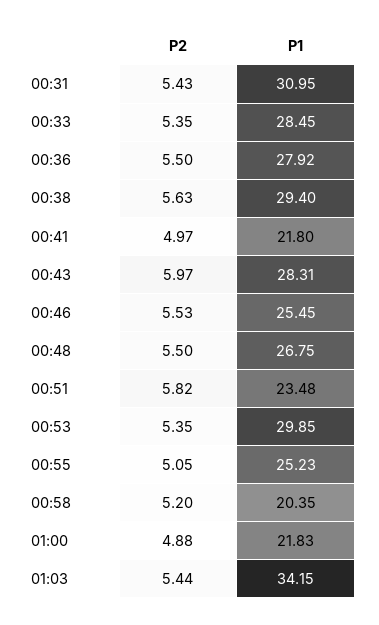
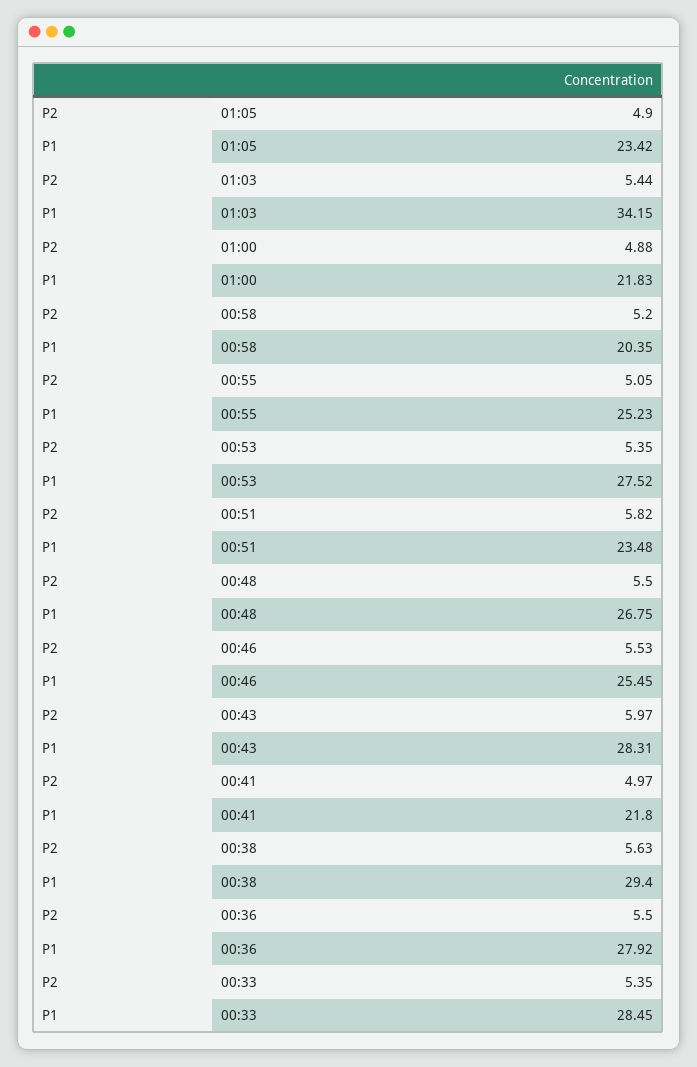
P2, 00:31: 5.43 -> none
P1, 00:31: 30.95 -> none
P1, 00:53: 29.85 -> 27.52
P2, 01:05: none -> 4.9
P1, 01:05: none -> 23.42

